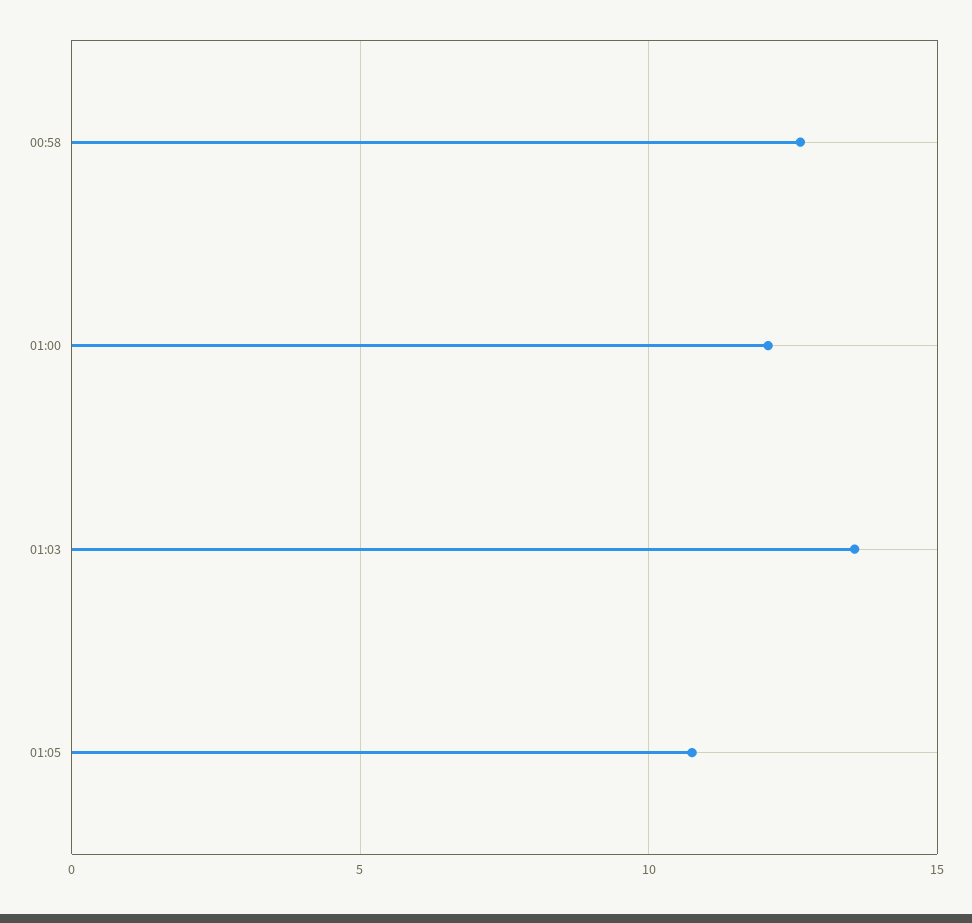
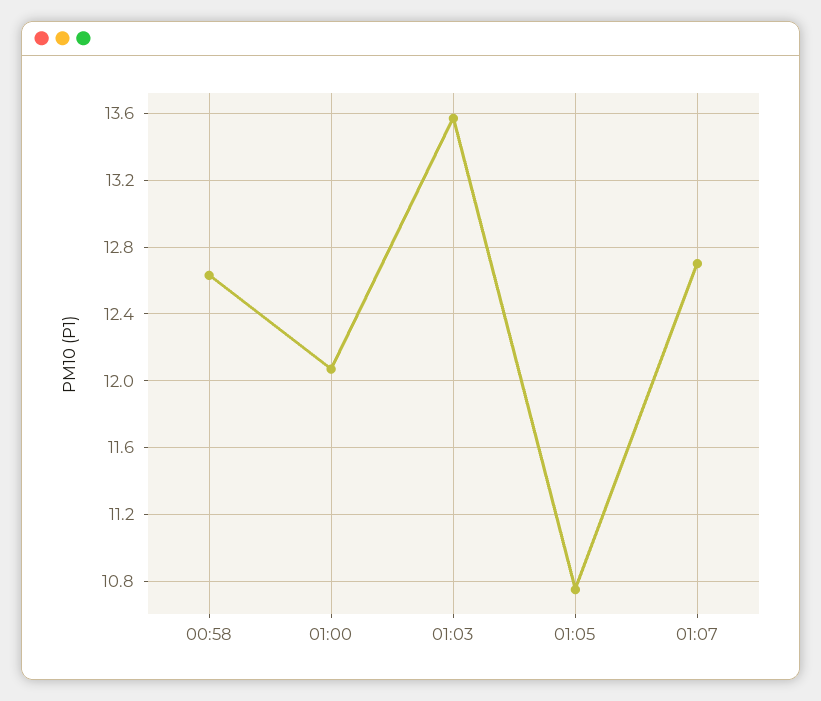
01:07: none -> 12.7

